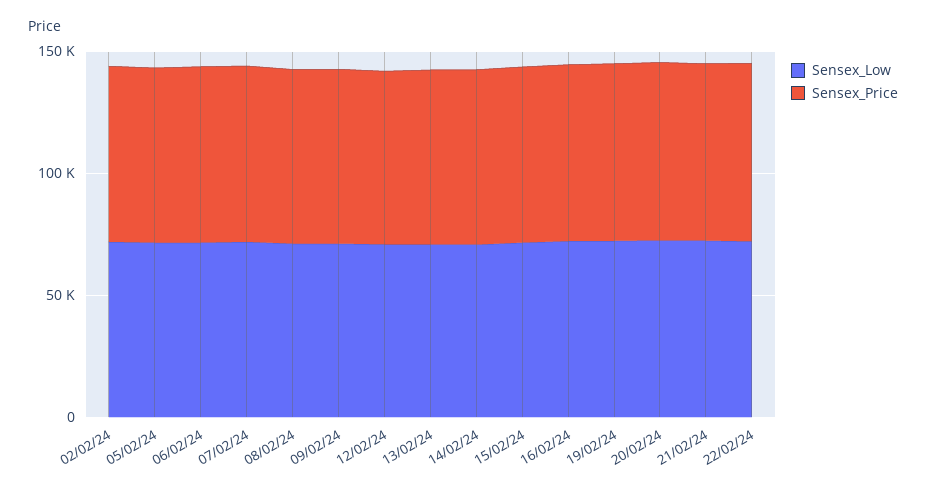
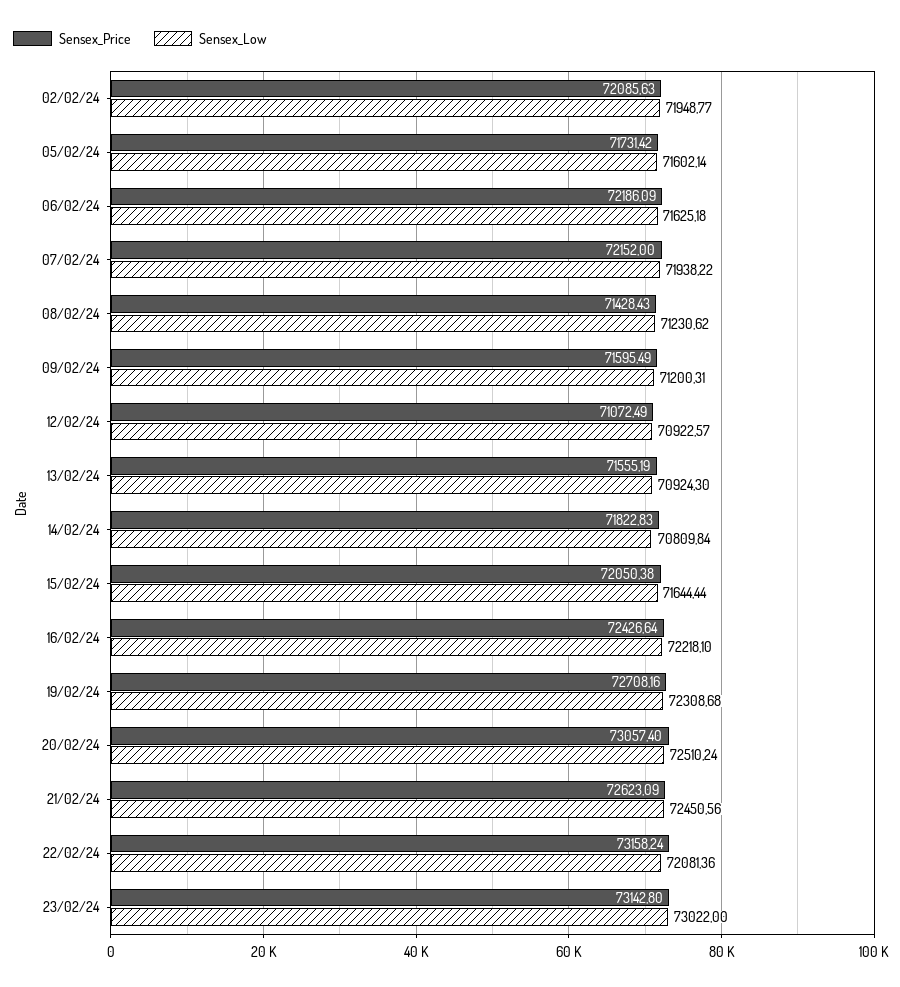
Sensex_Price, 23/02/24: none -> 73142.8
Sensex_Low, 23/02/24: none -> 73022

